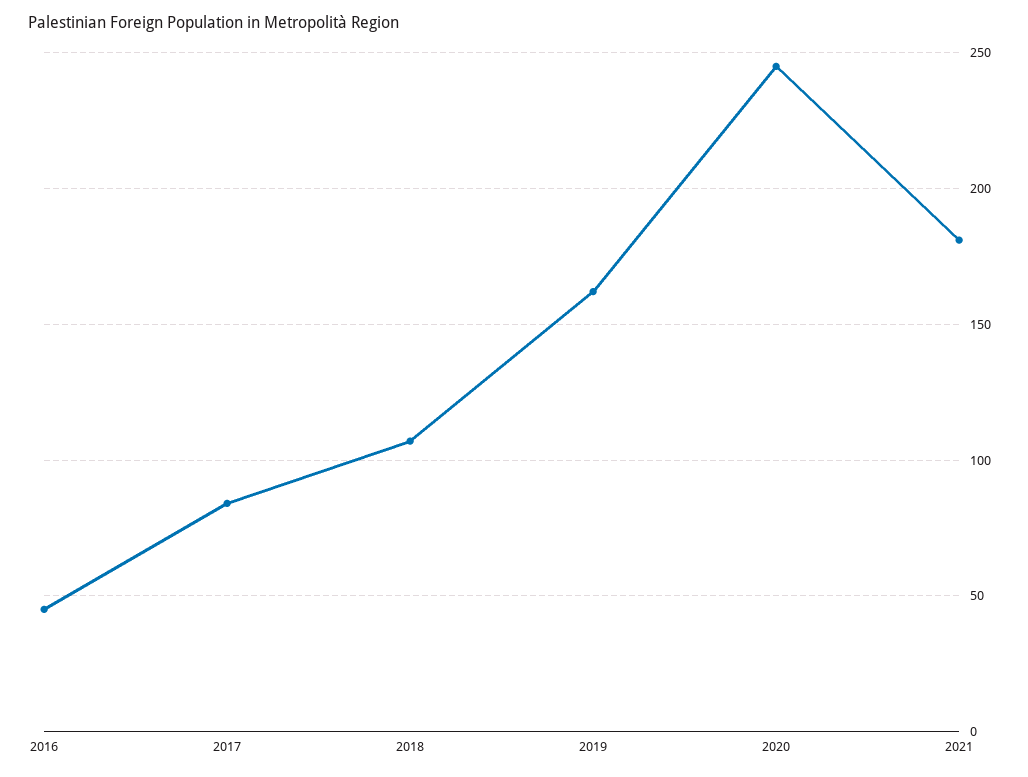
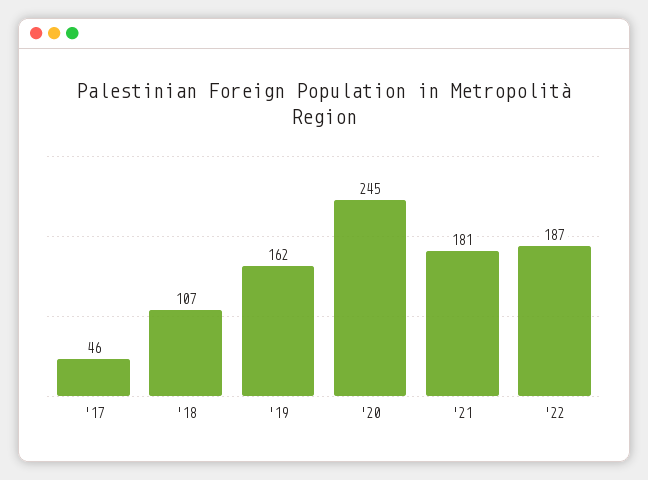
2016: 45 -> none
2017: 85 -> 46
'22: none -> 187

